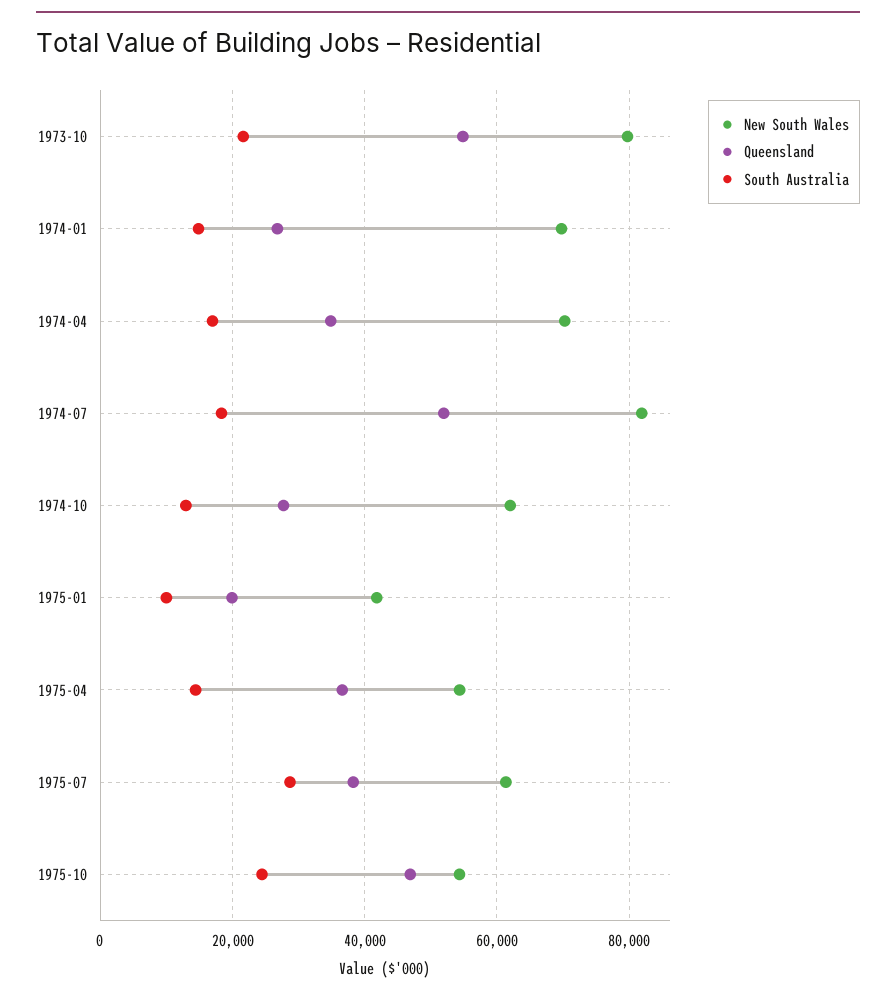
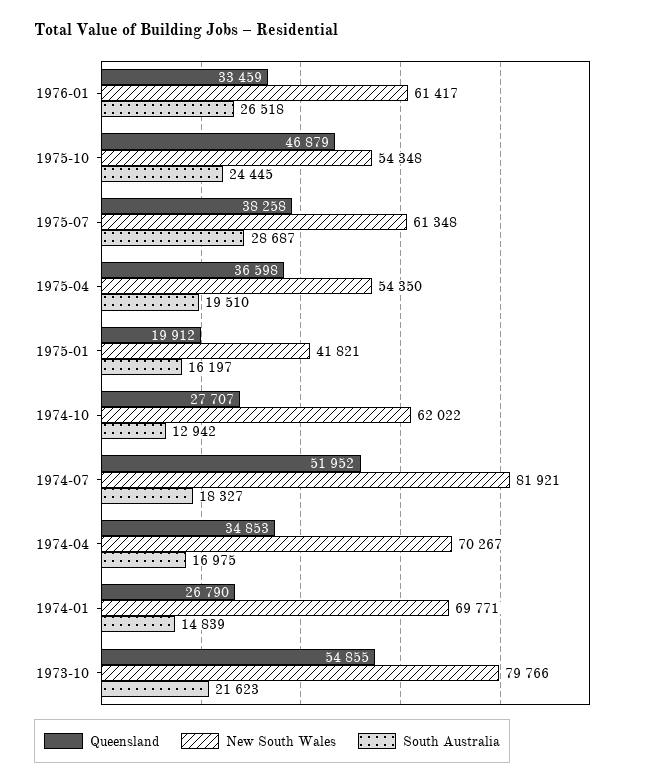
South Australia, 1975-01: 10000 -> 16197
South Australia, 1975-04: 14000 -> 19510
Queensland, 1976-01: none -> 33459
New South Wales, 1976-01: none -> 61417
South Australia, 1976-01: none -> 26518

